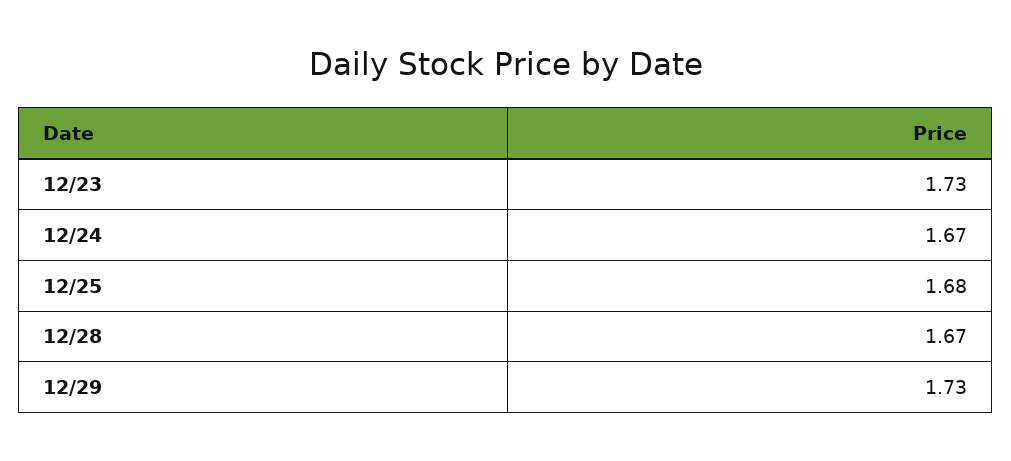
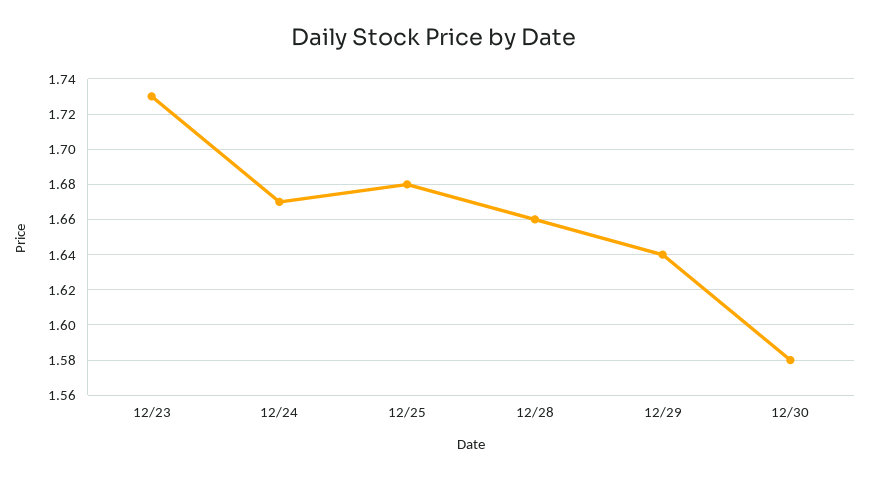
12/28: 1.67 -> 1.66
12/29: 1.73 -> 1.64
12/30: none -> 1.58

